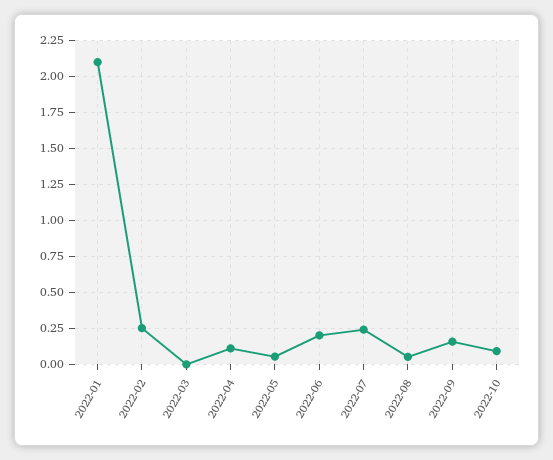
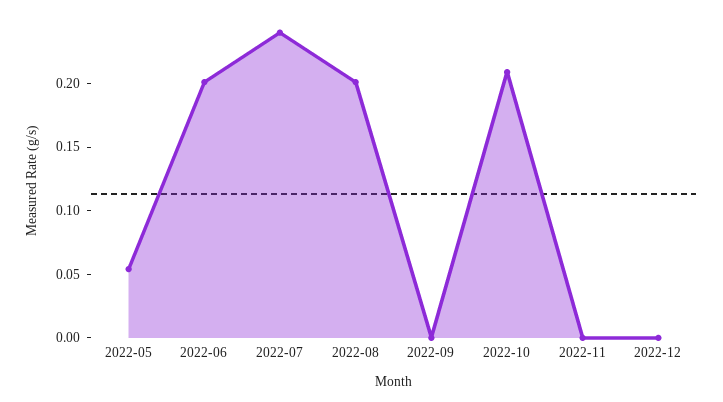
2022-01: 2.1 -> none
2022-02: 0.25 -> none
2022-03: 0 -> none
2022-04: 0.1 -> none
2022-08: 0.05 -> 0.2
2022-09: 0.15 -> 0
2022-10: 0.1 -> 0.21
2022-11: none -> 0
2022-12: none -> 0

